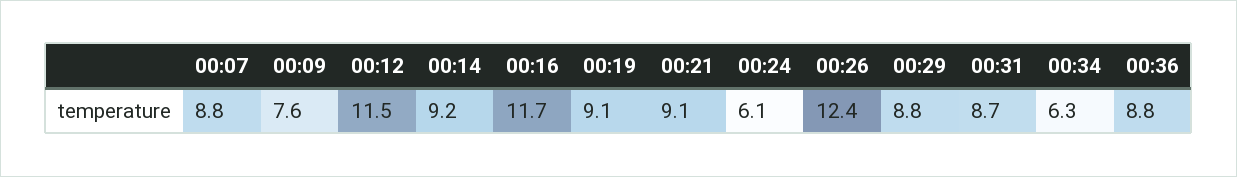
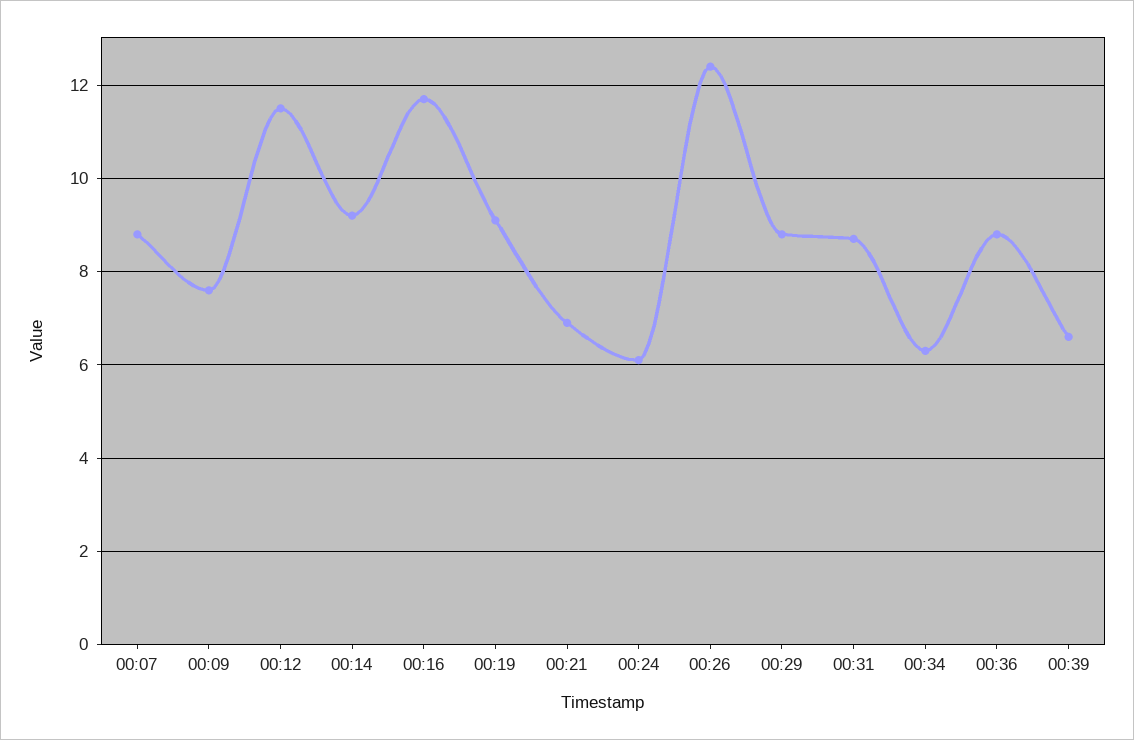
00:21: 9.1 -> 7
00:39: none -> 6.5

